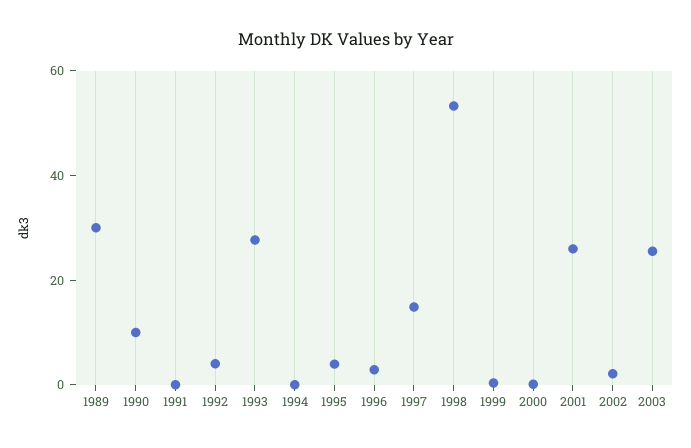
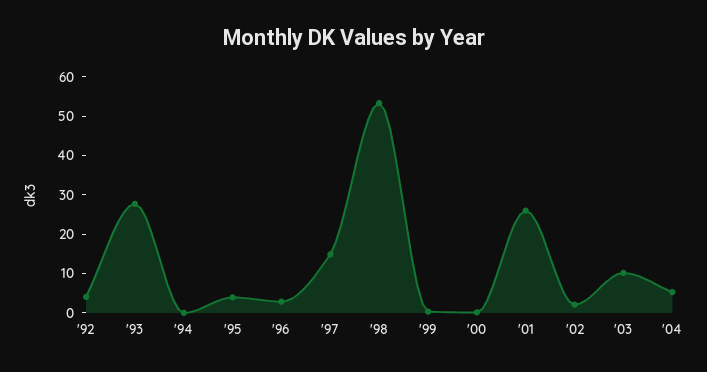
1989: 30 -> none
1990: 10 -> none
1991: 0 -> none
2003: 25 -> 10
'04: none -> 5

